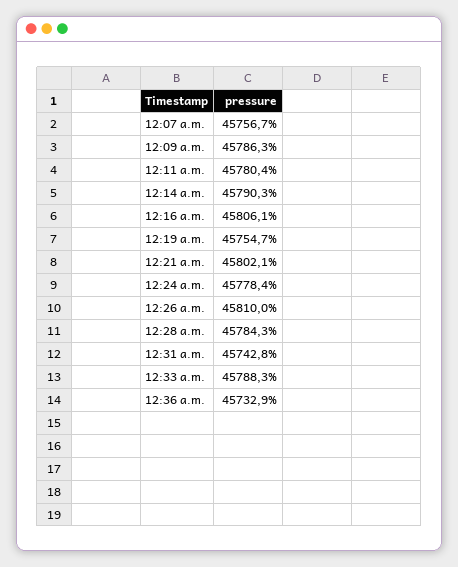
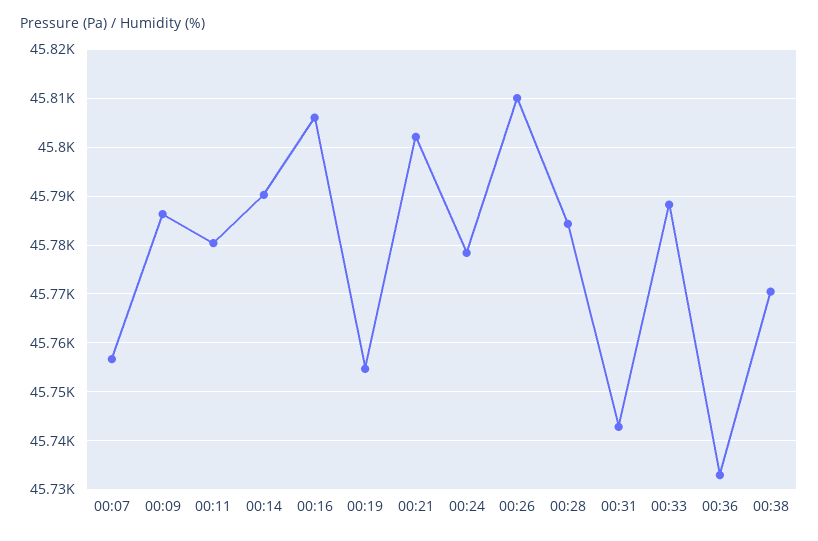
00:38: none -> 45770

